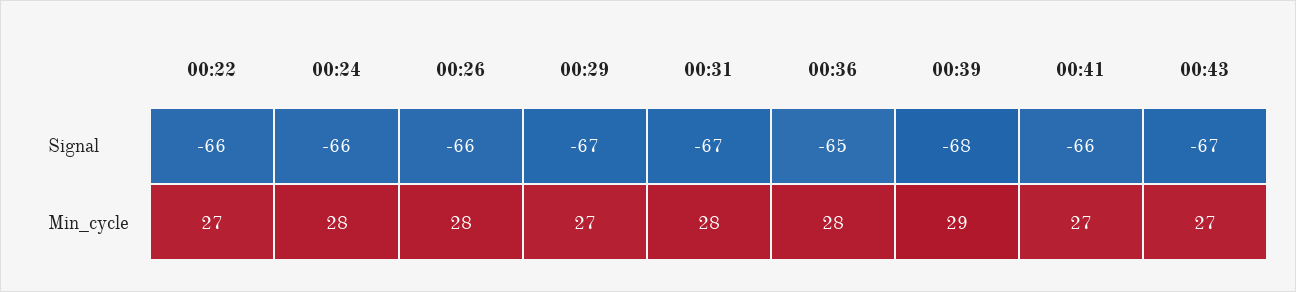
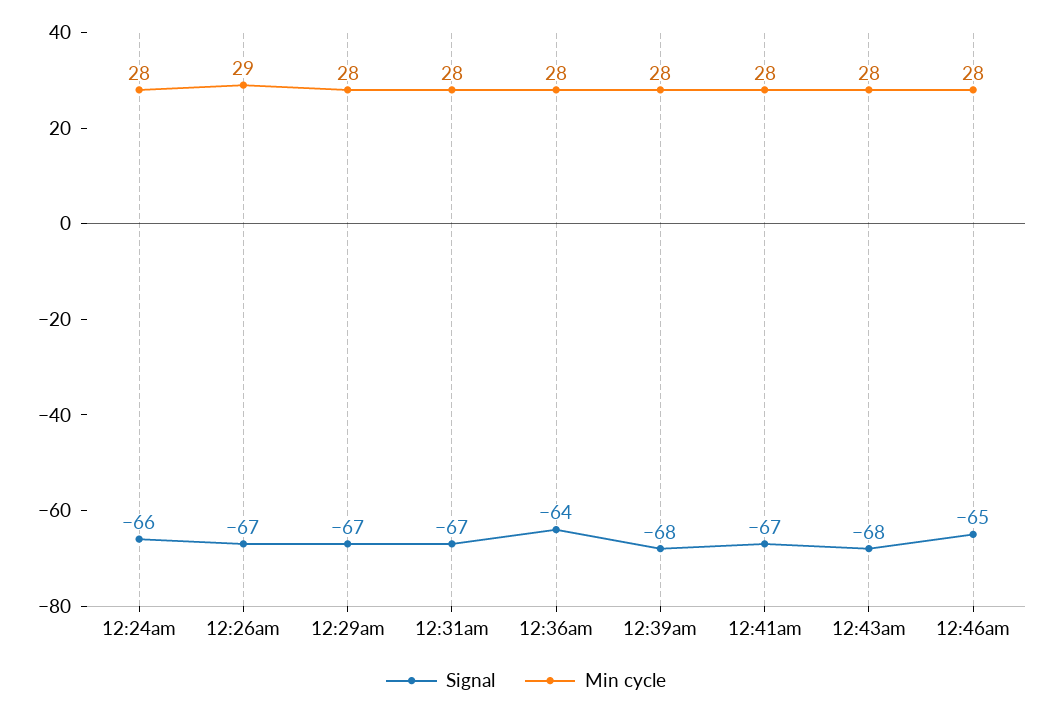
Signal, 00:22: -66 -> none
Signal, 00:26: -66 -> -67
Signal, 00:36: -65 -> -64
Signal, 00:41: -66 -> -67
Signal, 00:43: -67 -> -68
Min_cycle, 00:22: 27 -> none
Min_cycle, 00:26: 28 -> 29
Min_cycle, 00:29: 27 -> 28
Min_cycle, 00:39: 29 -> 28
Min_cycle, 00:41: 27 -> 28
Min_cycle, 00:43: 27 -> 28
Signal, 12:46am: none -> -65
Min_cycle, 12:46am: none -> 28

